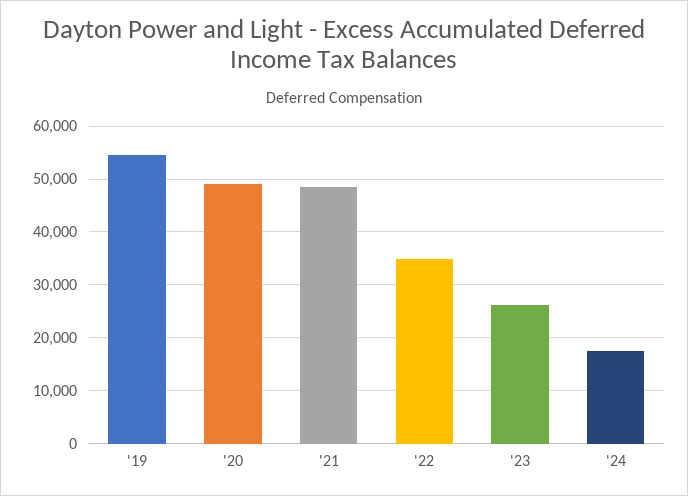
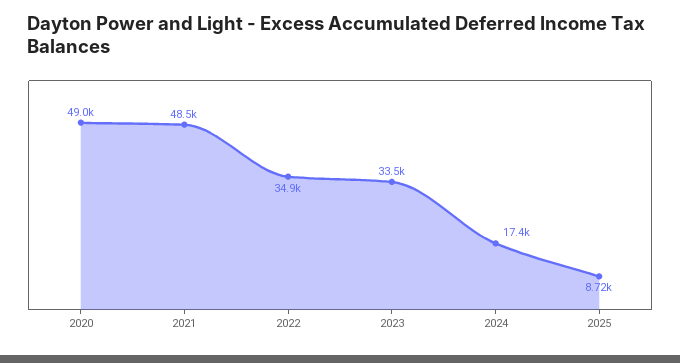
'19: 54000 -> none
'23: 26000 -> 33500
2025: none -> 8720

